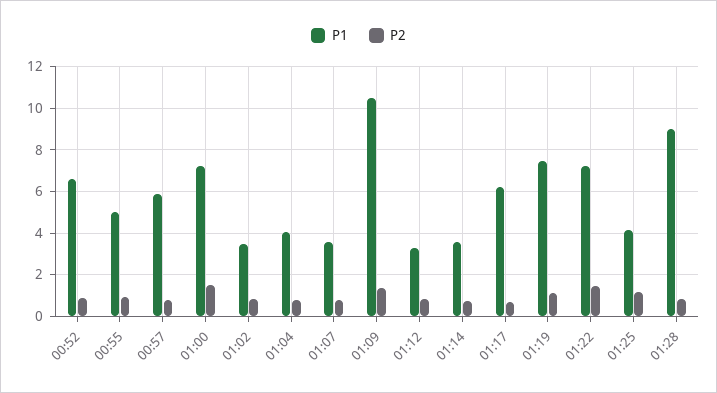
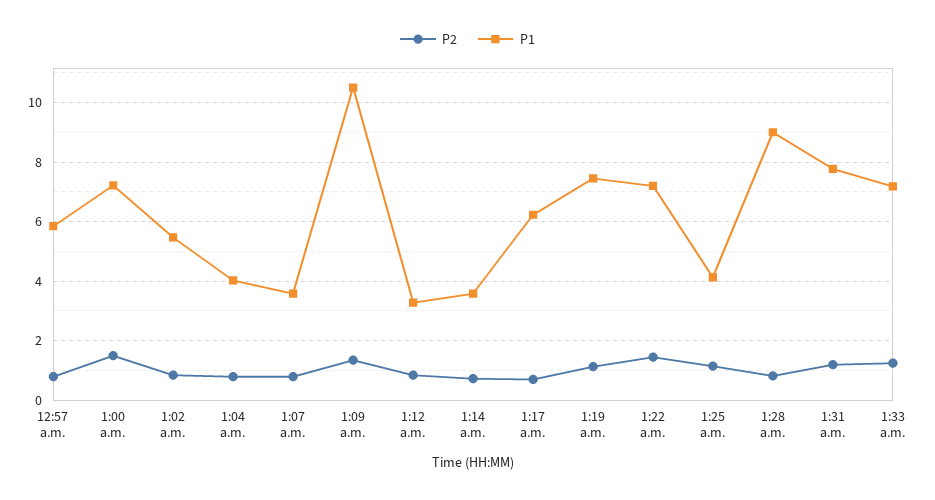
P1, 00:52: 6.5 -> none
P2, 00:52: 1 -> none
P1, 00:55: 5 -> none
P2, 00:55: 1 -> none
P1, 01:02: 3.5 -> 5.5
P2, 1:31 a.m.: none -> 1.25
P1, 1:31 a.m.: none -> 7.75
P2, 1:33 a.m.: none -> 1.25
P1, 1:33 a.m.: none -> 7.25

